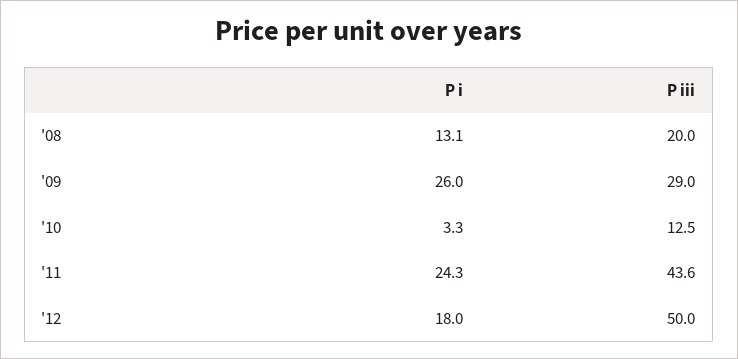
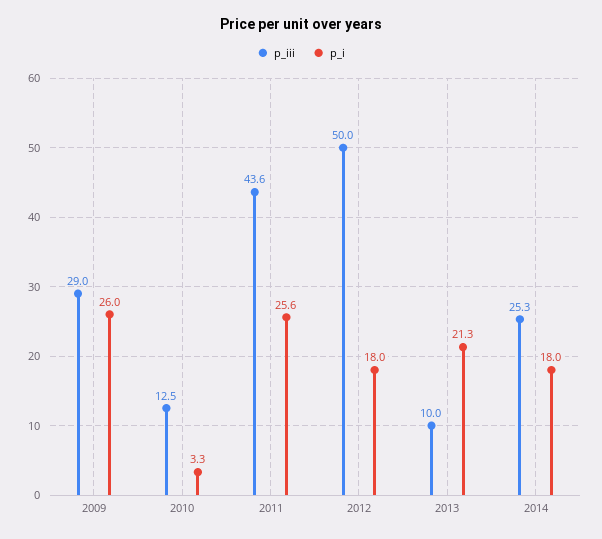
P i, '08: 13.1 -> none
P iii, '08: 20 -> none
P i, '11: 24.3 -> 25.6
P iii, 2013: none -> 10
P i, 2013: none -> 21.3
P iii, 2014: none -> 25.3
P i, 2014: none -> 18

